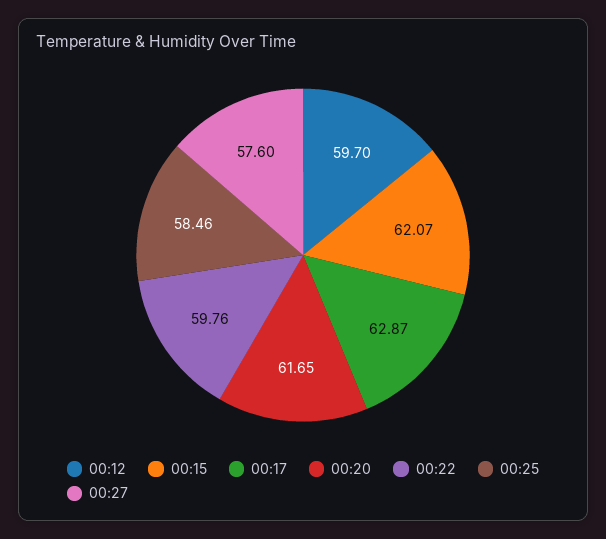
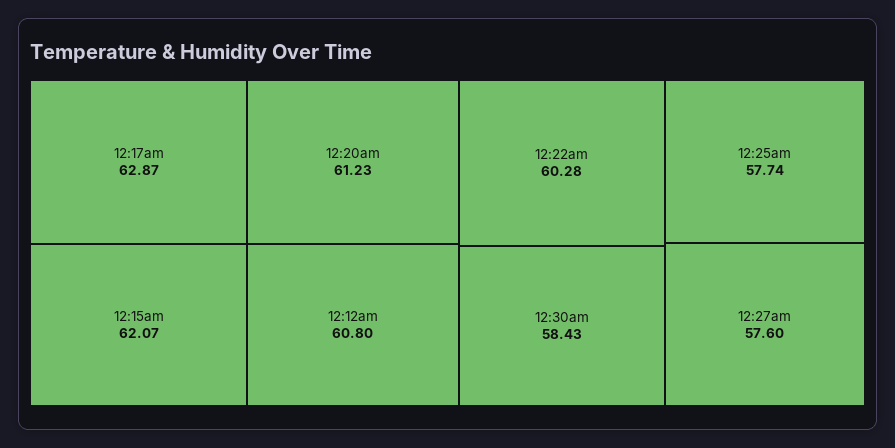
00:12: 59.7 -> 60.8
00:20: 61.65 -> 61.23
00:22: 59.76 -> 60.28
00:25: 58.46 -> 57.74
12:30am: none -> 58.43

